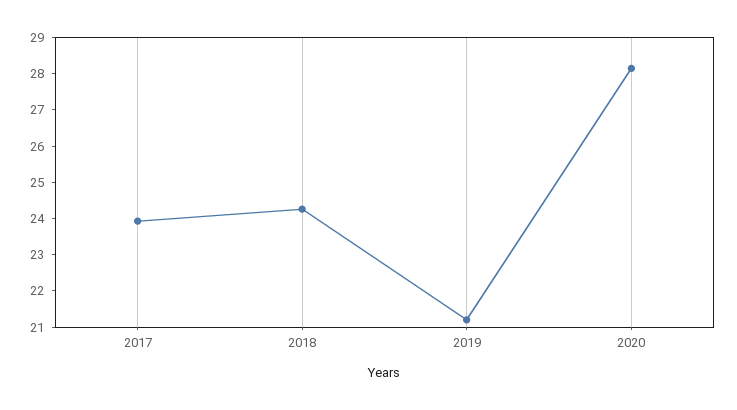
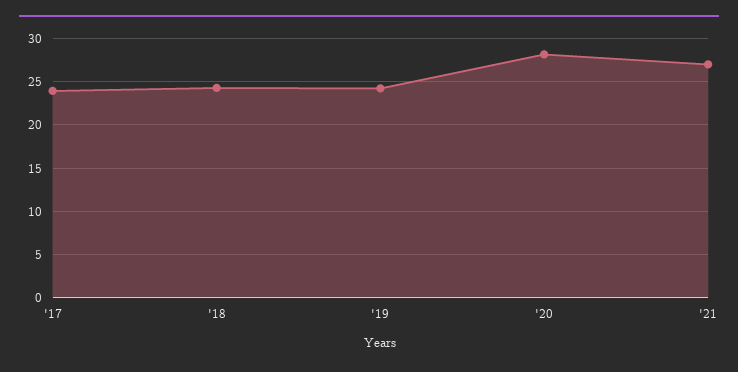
2019: 21.25 -> 24
'21: none -> 27

